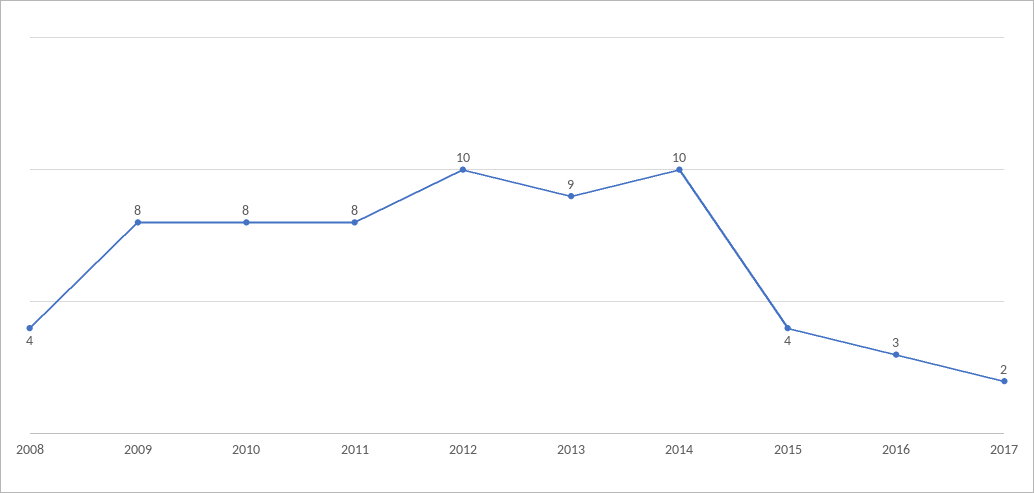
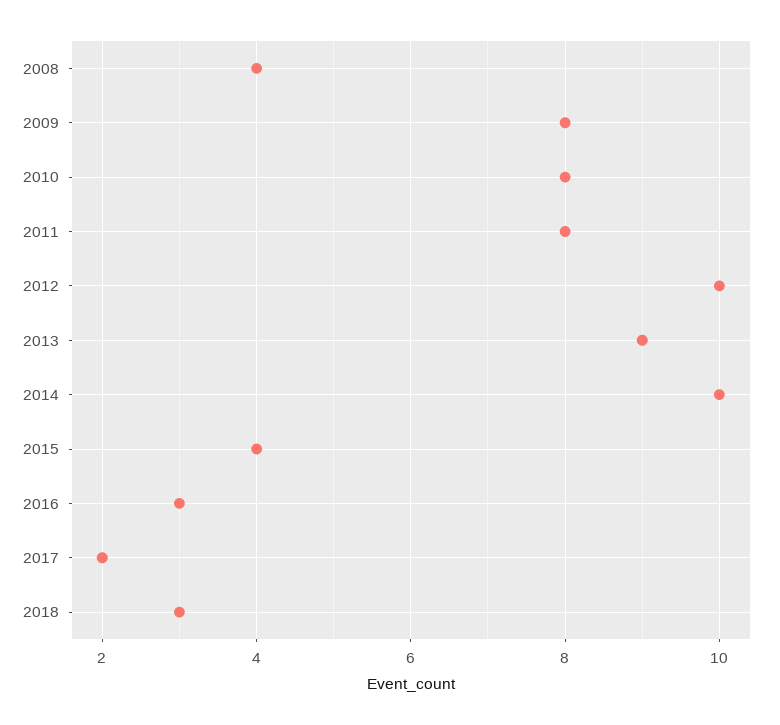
2018: none -> 3

